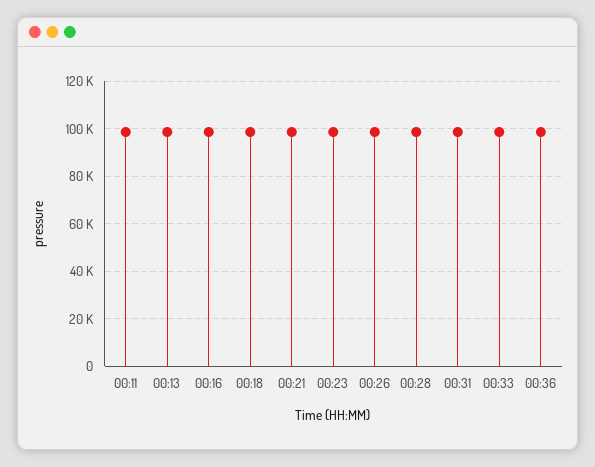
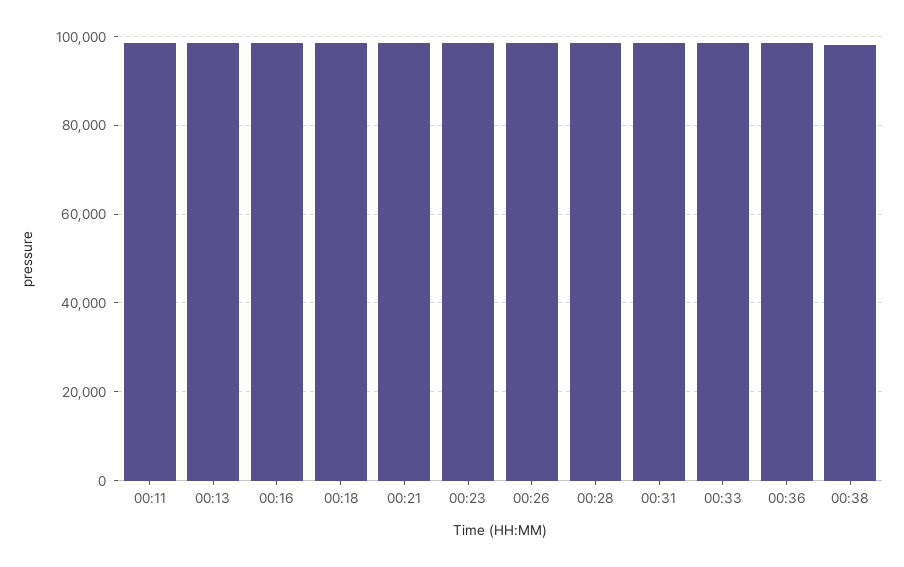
00:38: none -> 98000

